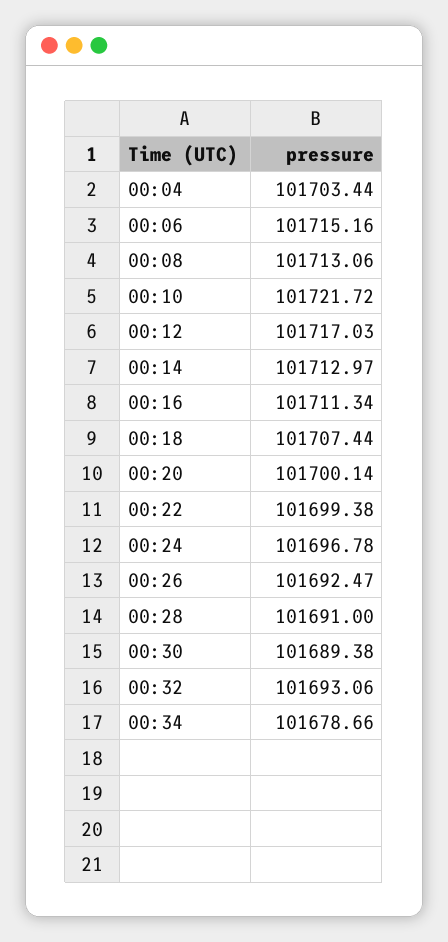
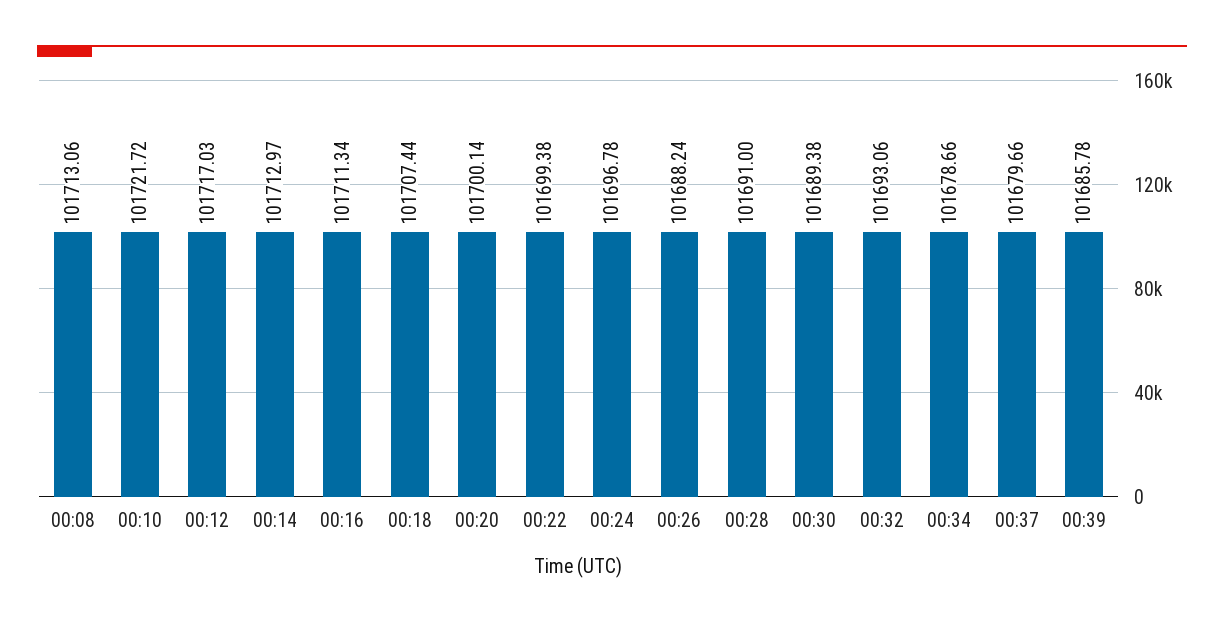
00:04: 101703.44 -> none
00:06: 101715.16 -> none
00:26: 101692.47 -> 101688.24
00:37: none -> 101679.66
00:39: none -> 101685.78

